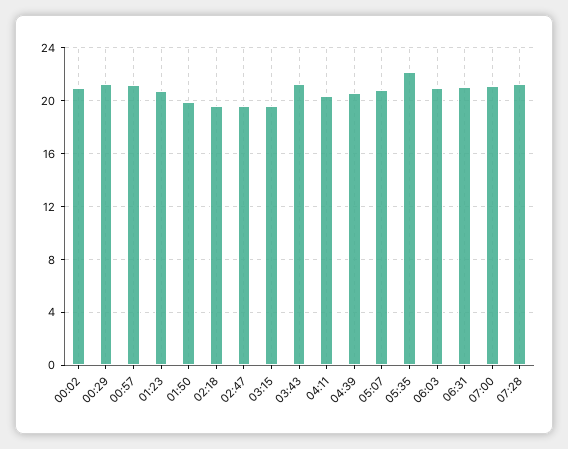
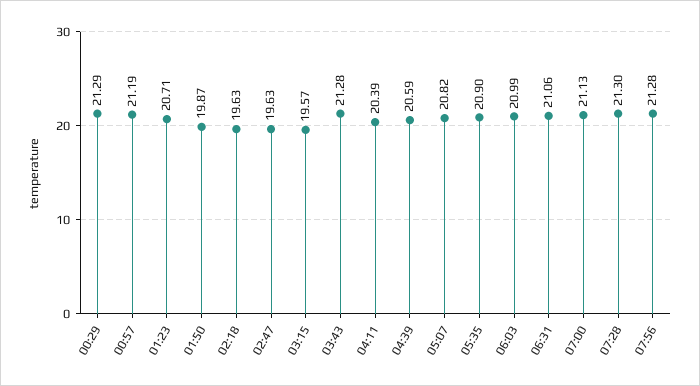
00:02: 21 -> none
05:35: 22 -> 20.9
07:56: none -> 21.28

